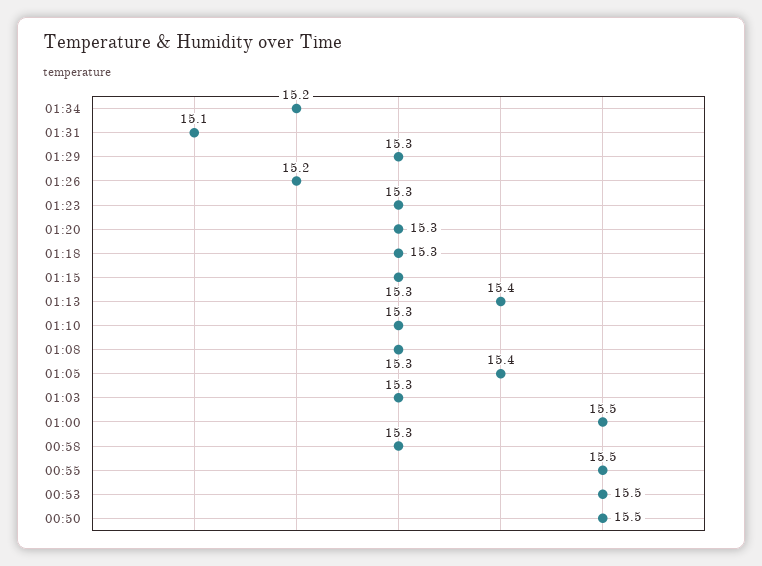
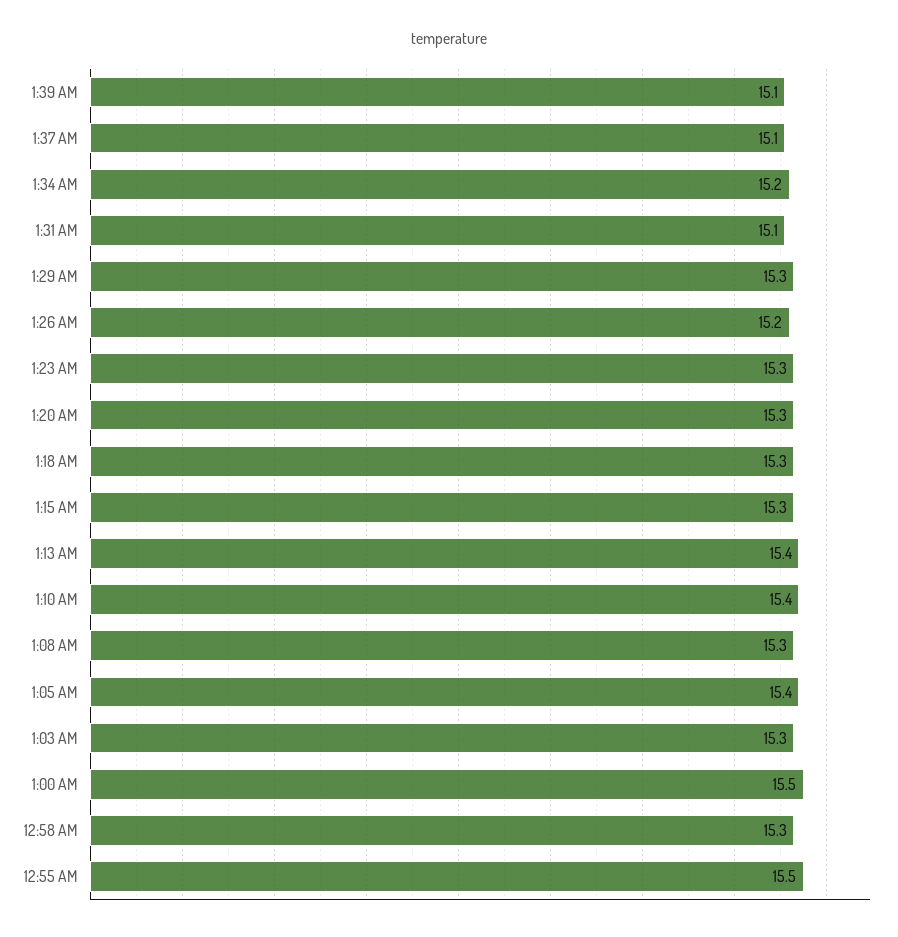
01:10: 15.3 -> 15.4
00:53: 15.5 -> none
00:50: 15.5 -> none
1:39 AM: none -> 15.1
1:37 AM: none -> 15.1

